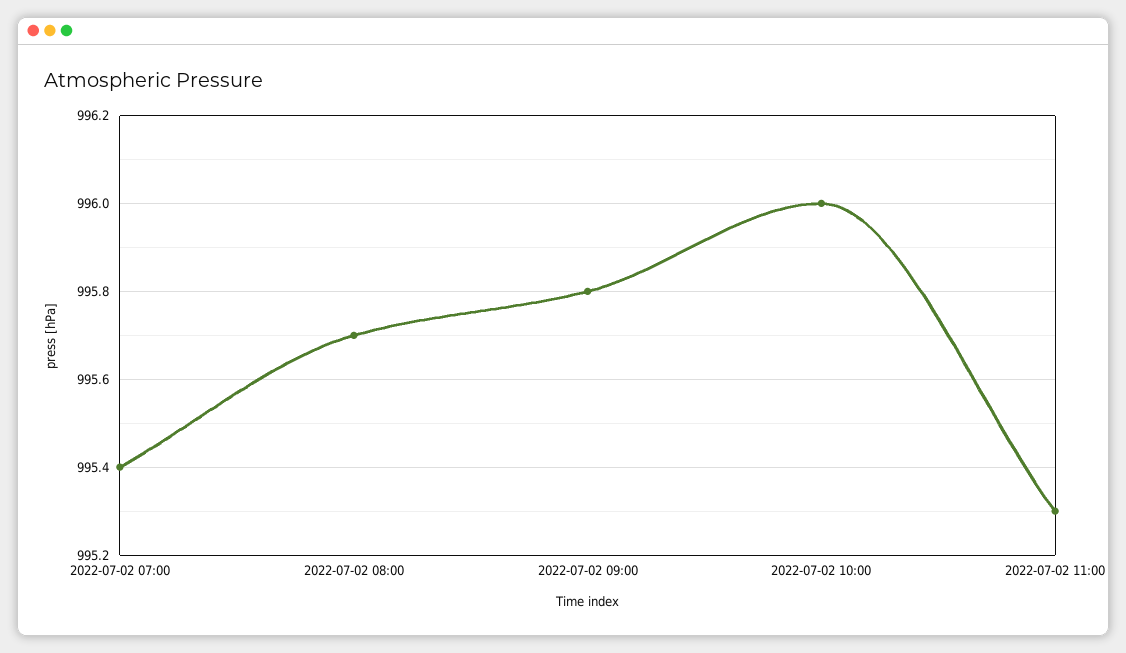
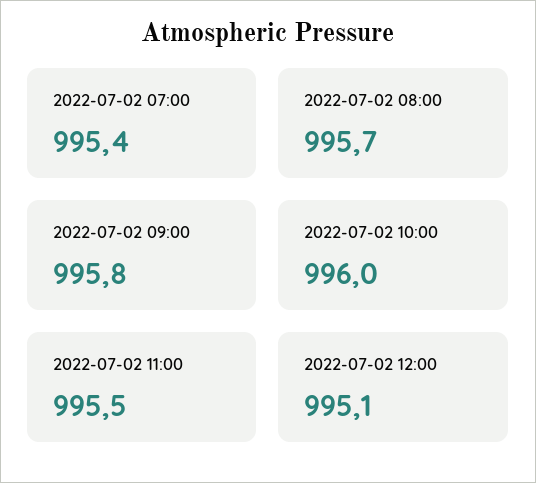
2022-07-02 11:00: 995.3 -> 995.5
2022-07-02 12:00: none -> 995.1

